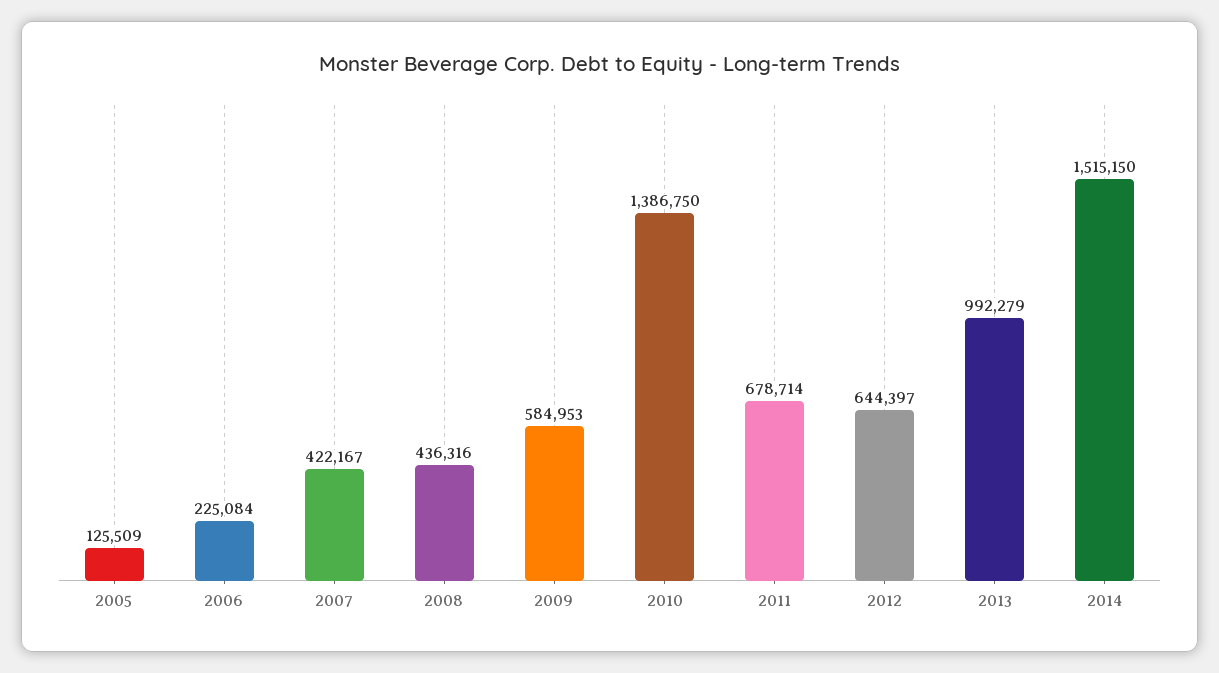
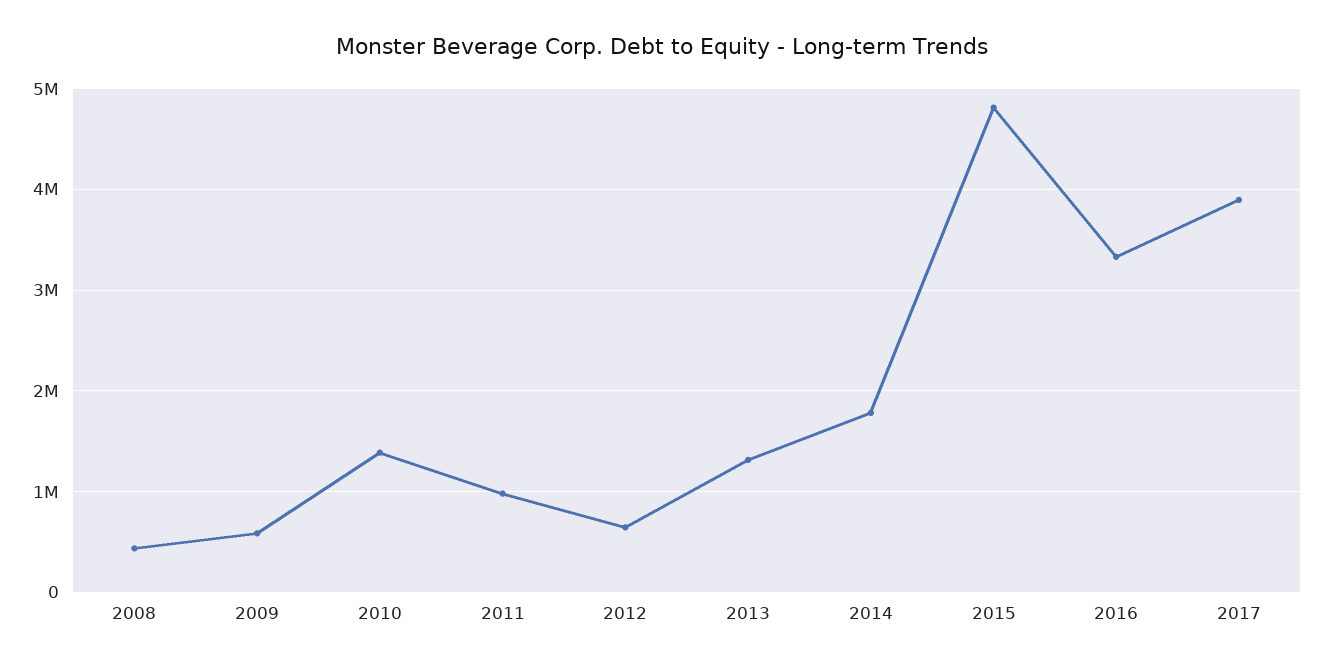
2005: 125509 -> none
2006: 225084 -> none
2007: 422167 -> none
2011: 678714 -> 1000000
2013: 992279 -> 1300000
2014: 1515150 -> 1800000
2015: none -> 4800000
2016: none -> 3300000
2017: none -> 3900000

